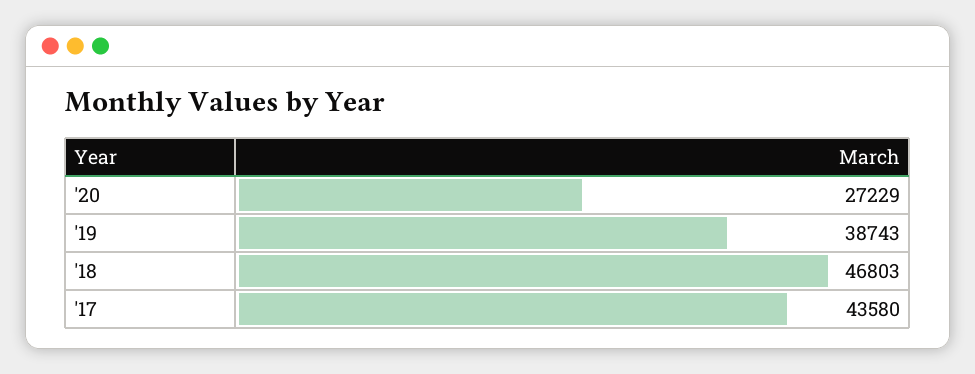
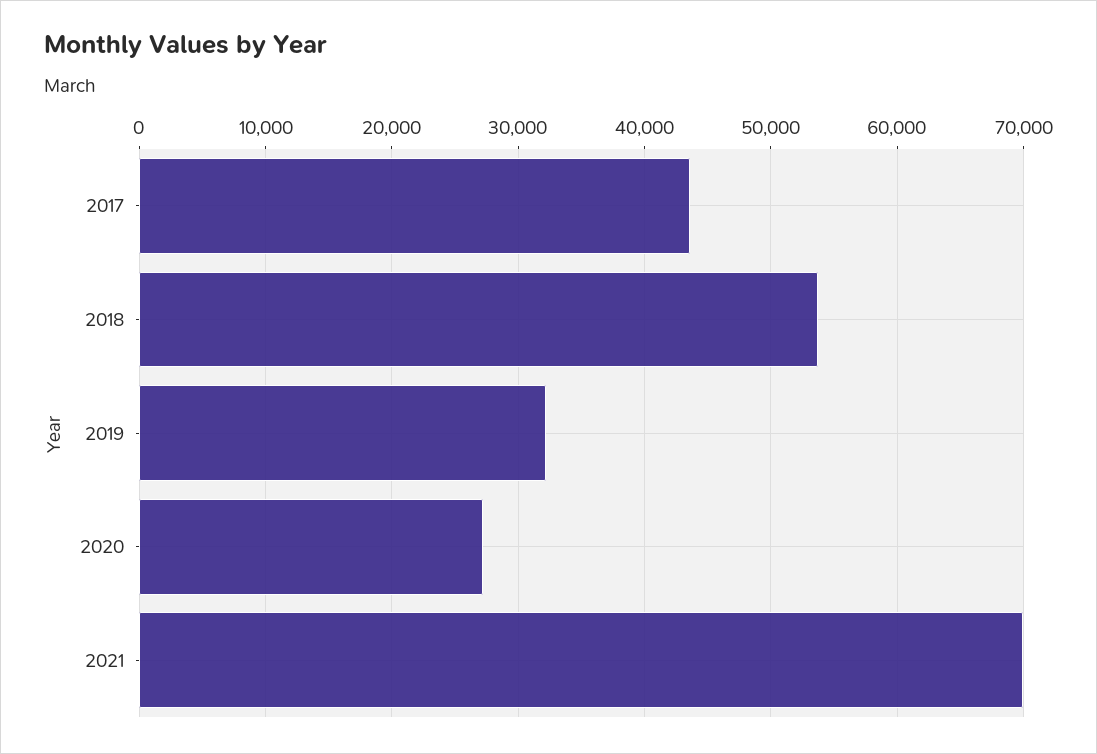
'19: 38743 -> 32000
'18: 46803 -> 54000
2021: none -> 70000

